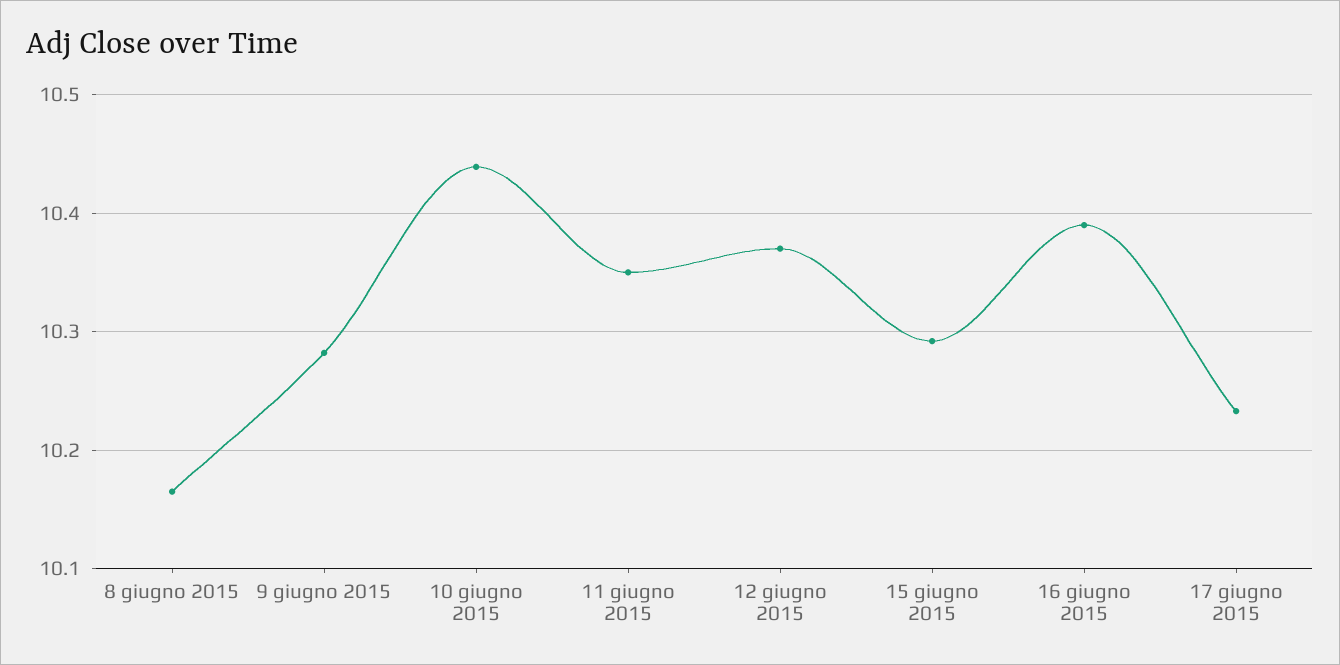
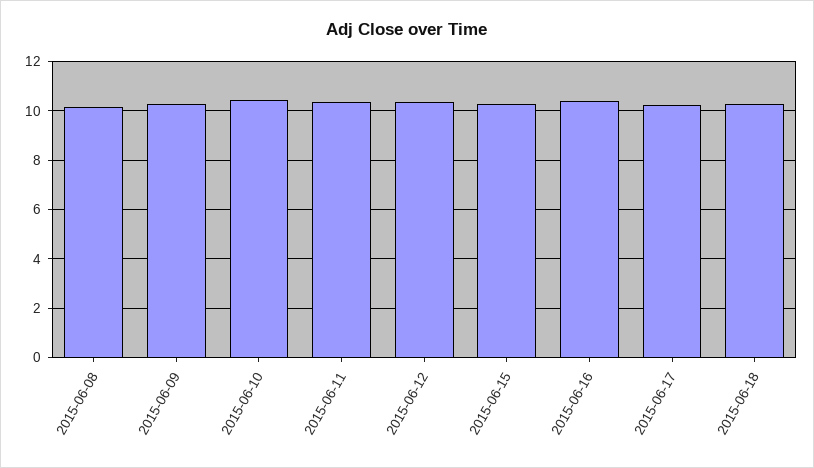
2015-06-18: none -> 10.25

